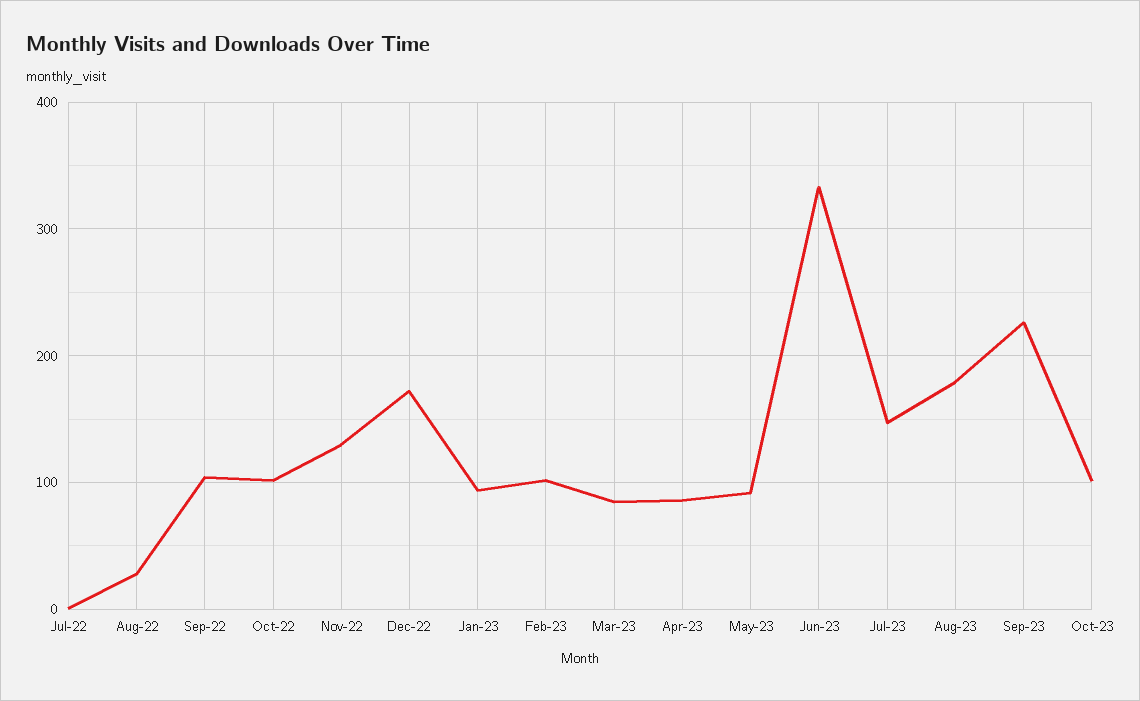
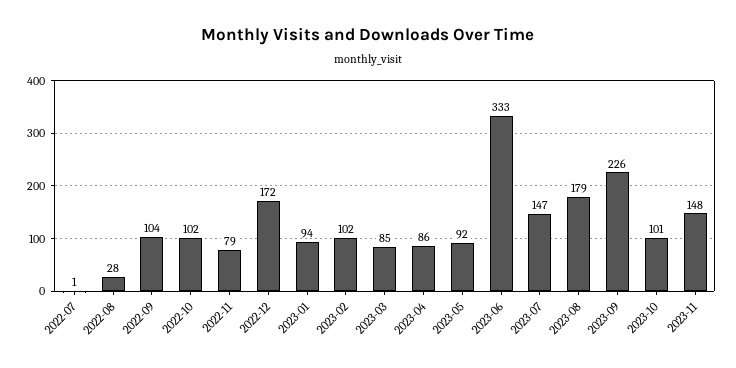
Nov-22: 130 -> 79
2023-11: none -> 148

